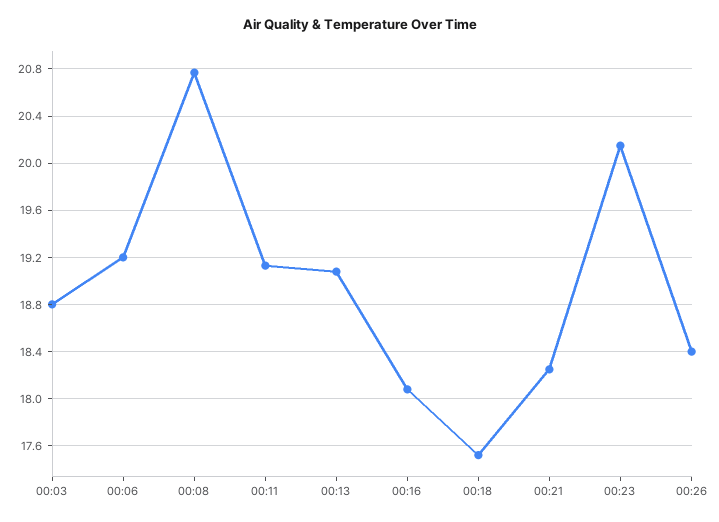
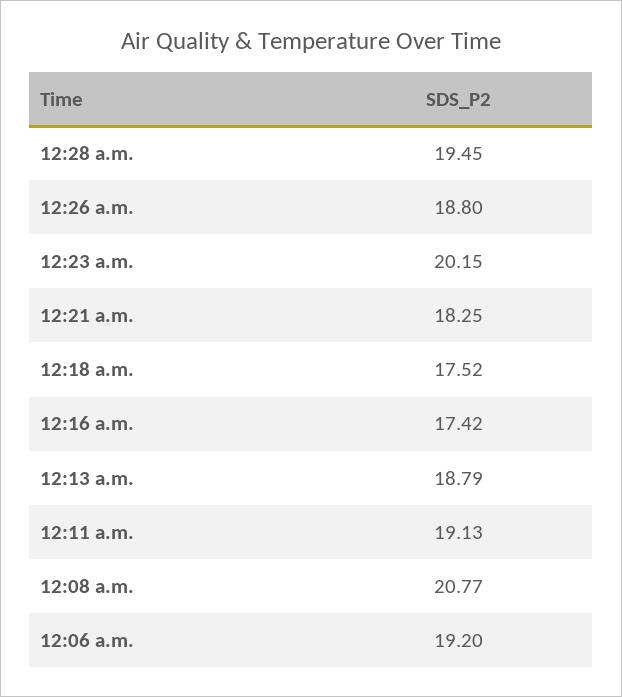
00:03: 18.8 -> none
00:13: 19.1 -> 18.79
00:16: 18.1 -> 17.42
00:26: 18.4 -> 18.8
12:28 a.m.: none -> 19.45

